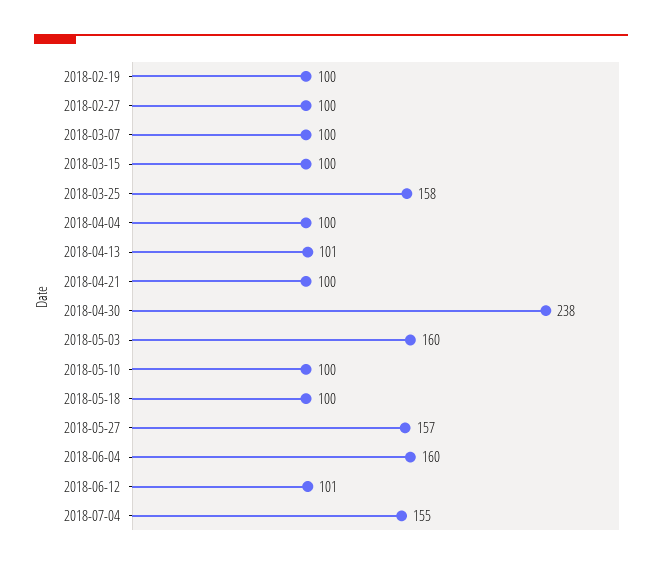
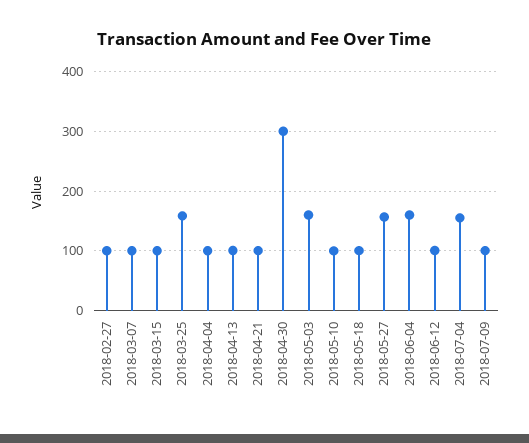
2018-02-19: 100 -> none
2018-04-30: 238 -> 300
2018-07-09: none -> 100

